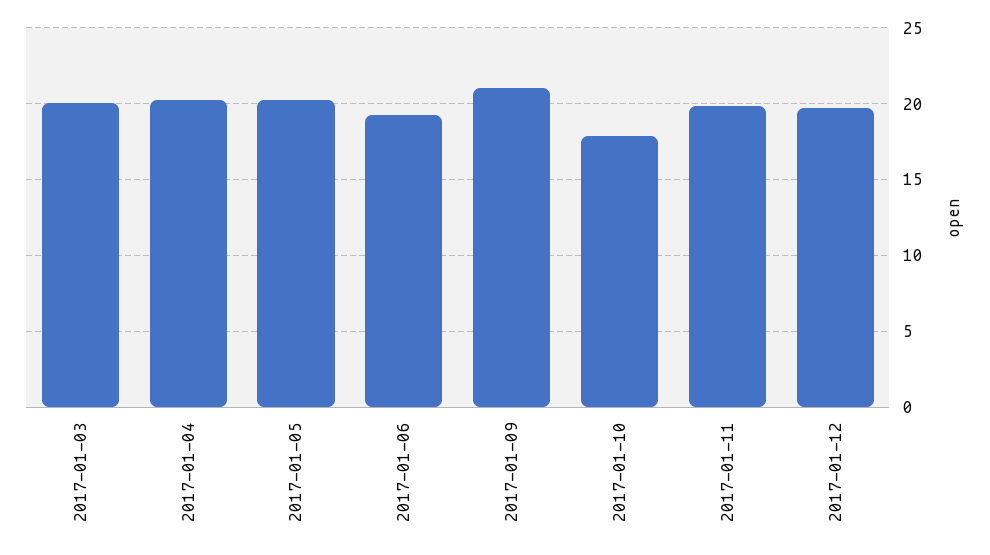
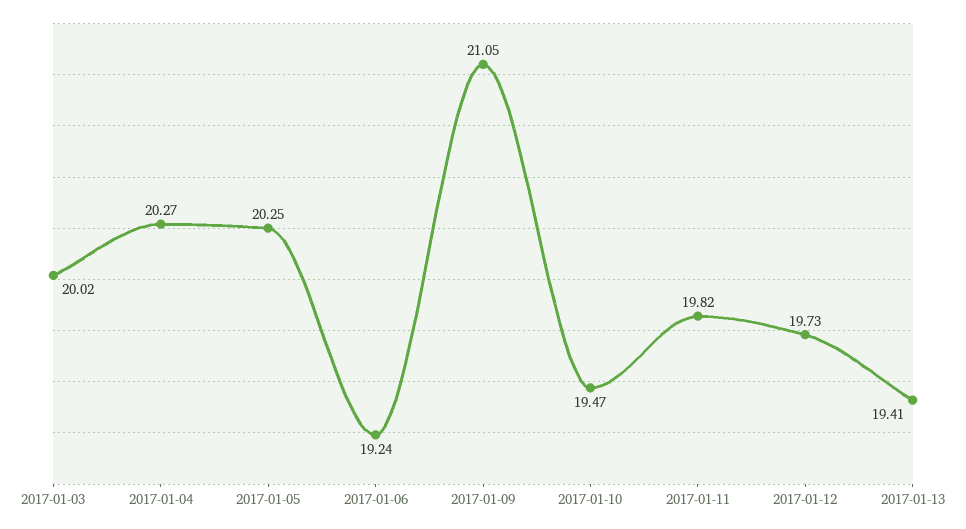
2017-01-10: 18 -> 19.47
2017-01-13: none -> 19.41

